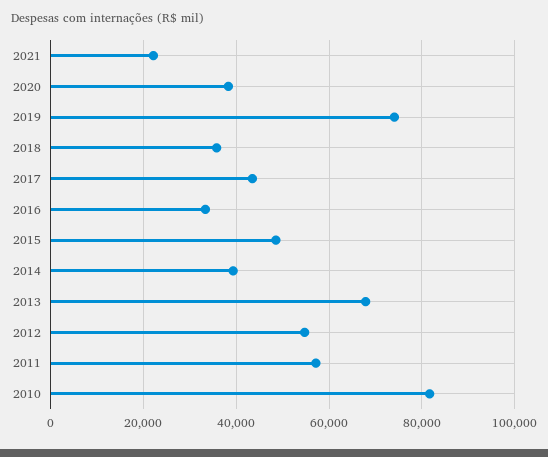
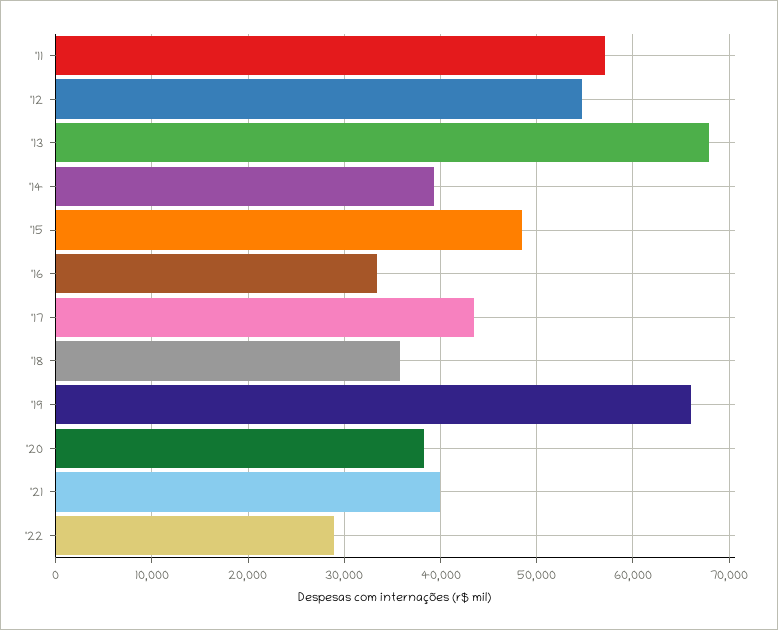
2021: 22000 -> 40000
2019: 74000 -> 66000
2010: 82000 -> none
'22: none -> 29000

